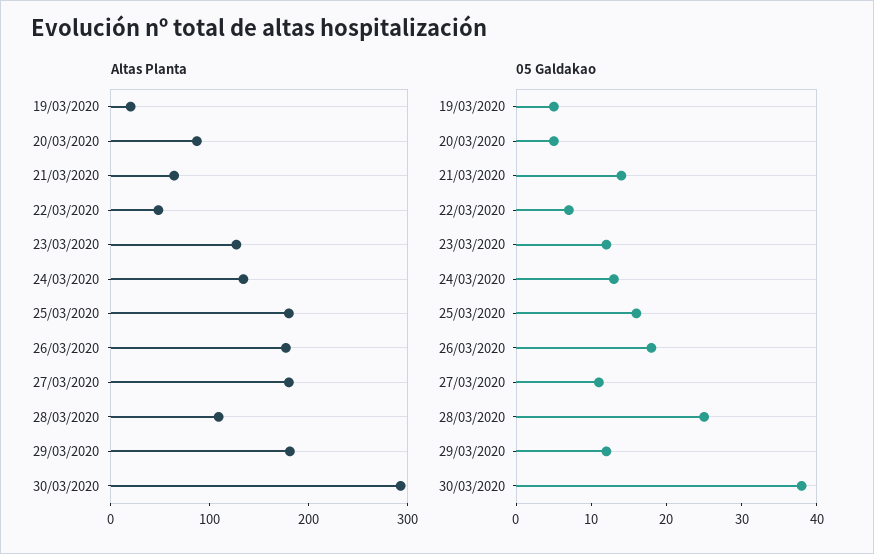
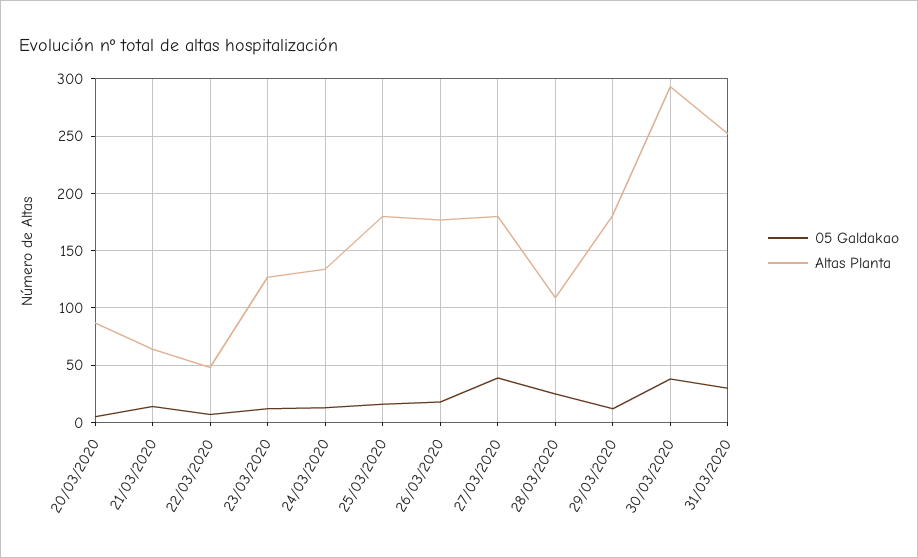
Altas Planta, 19/03/2020: 20 -> none
05 Galdakao, 19/03/2020: 5 -> none
05 Galdakao, 27/03/2020: 10 -> 40
05 Galdakao, 31/03/2020: none -> 30
Altas Planta, 31/03/2020: none -> 250

